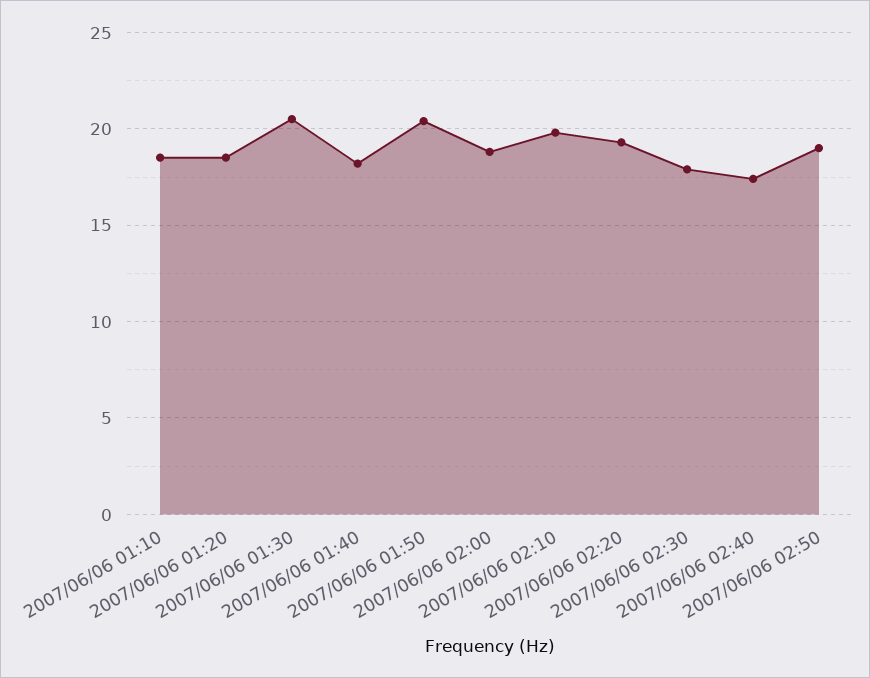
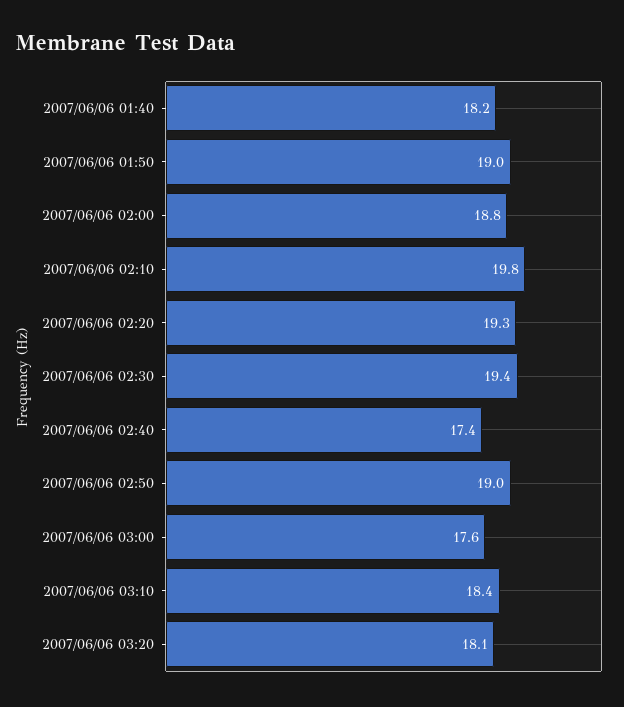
2007/06/06 01:10: 18.5 -> none
2007/06/06 01:20: 18.5 -> none
2007/06/06 01:30: 20.5 -> none
2007/06/06 01:50: 20.5 -> 19
2007/06/06 02:30: 18 -> 19.4
2007/06/06 03:00: none -> 17.6
2007/06/06 03:10: none -> 18.4
2007/06/06 03:20: none -> 18.1

